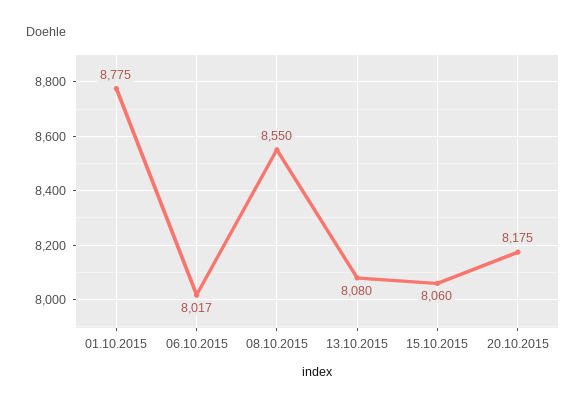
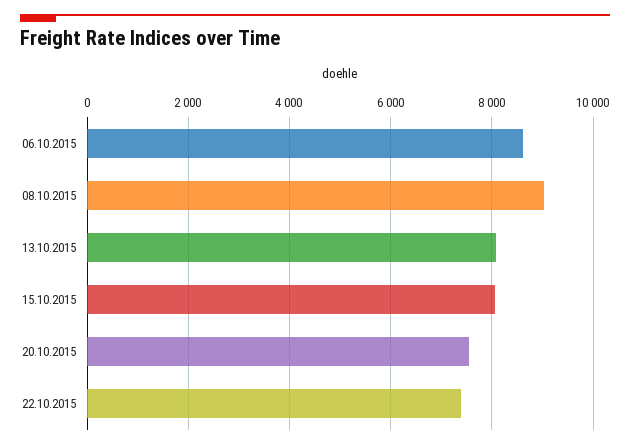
01.10.2015: 8775 -> none
06.10.2015: 8017 -> 8600
08.10.2015: 8550 -> 9000
20.10.2015: 8175 -> 7600
22.10.2015: none -> 7400

